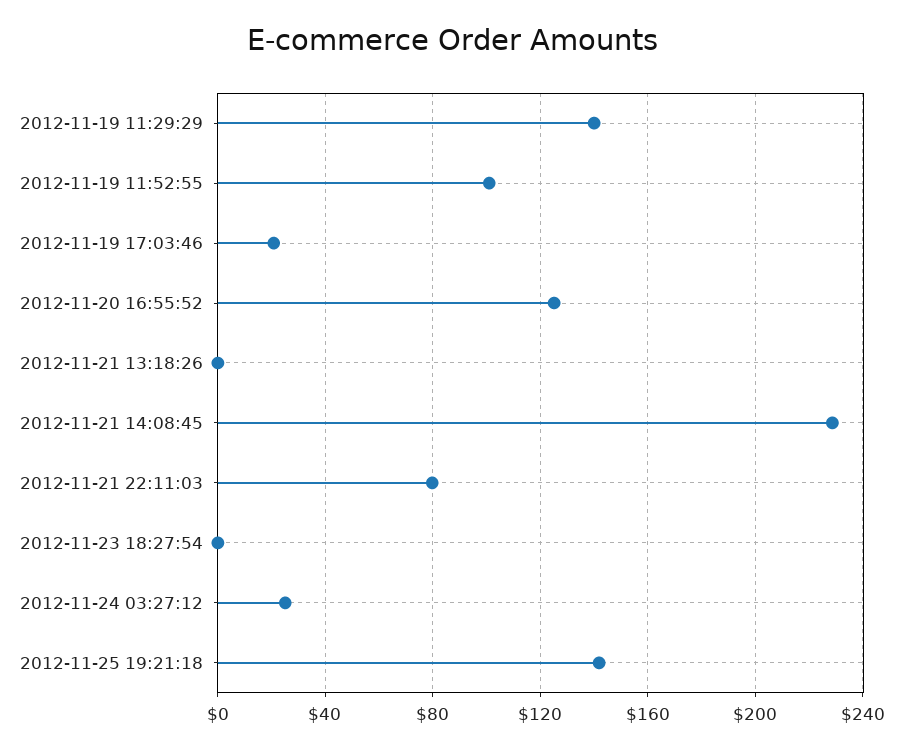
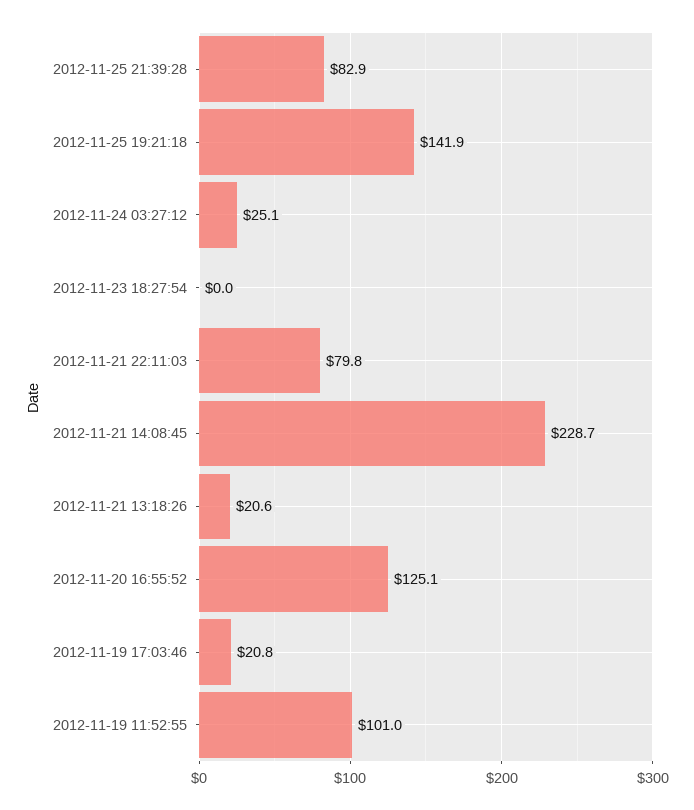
2012-11-19 11:29:29: 140 -> none
2012-11-21 13:18:26: 0 -> 20.6
2012-11-25 21:39:28: none -> 82.9

